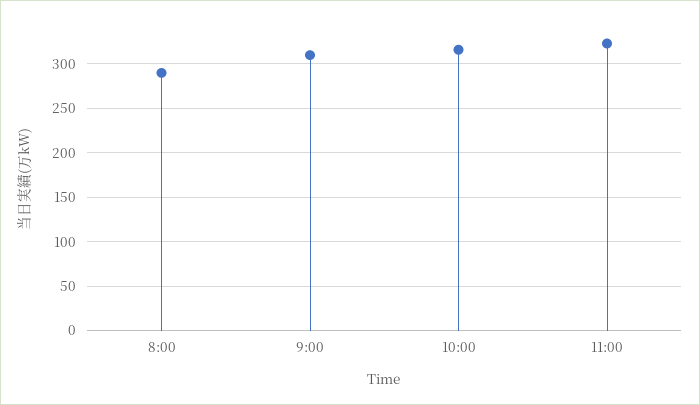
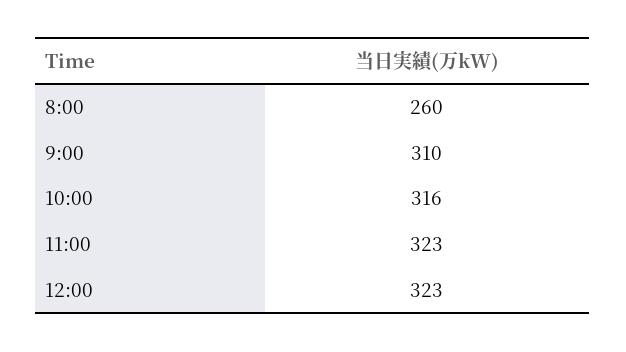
8:00: 290 -> 260
12:00: none -> 323

